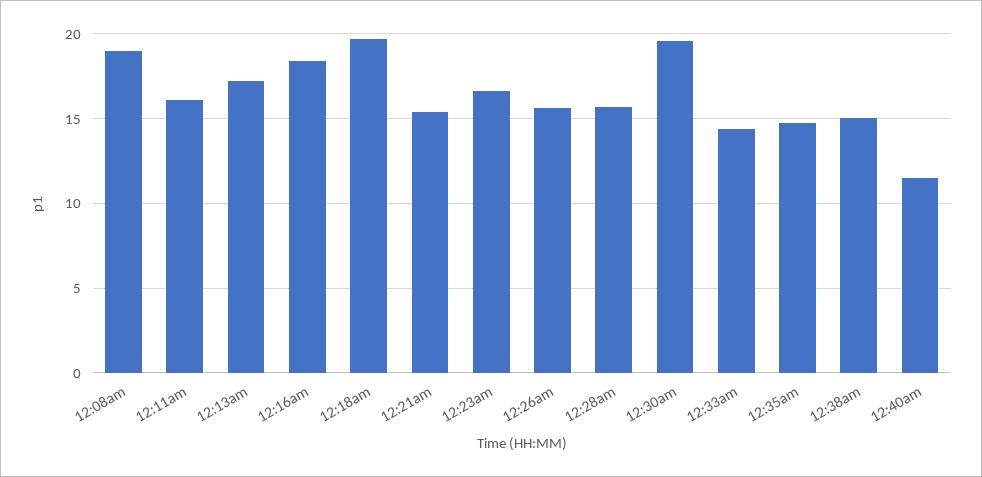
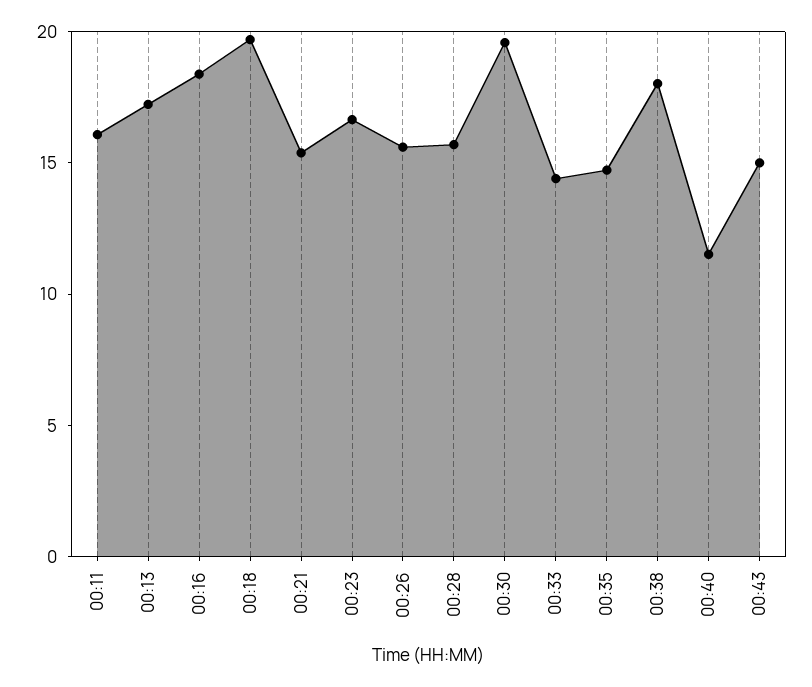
12:08am: 19 -> none
12:38am: 15 -> 18
00:43: none -> 15

